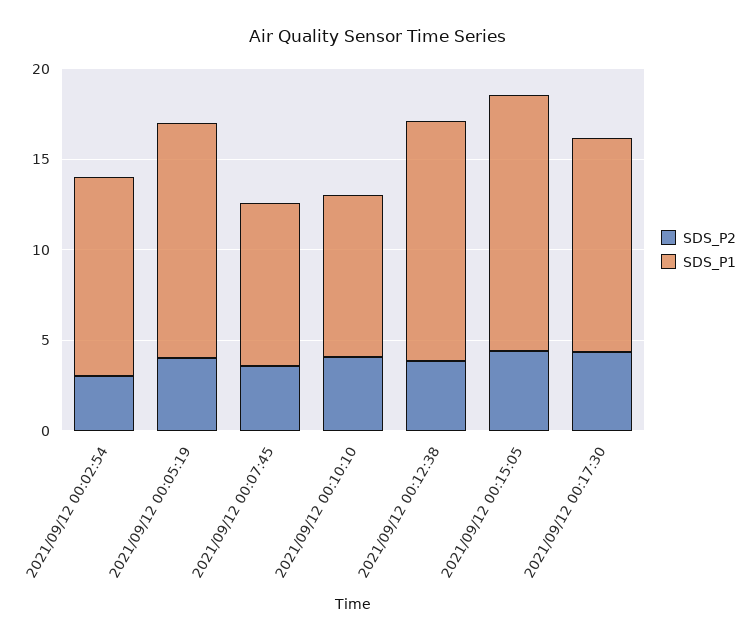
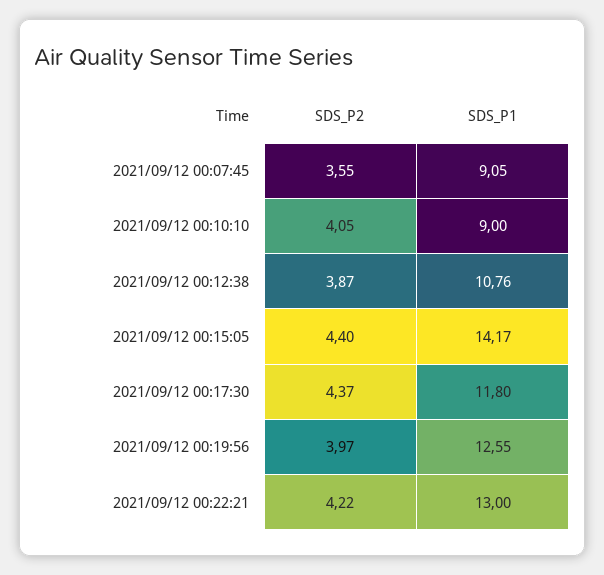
SDS_P2, 2021/09/12 00:02:54: 3 -> none
SDS_P1, 2021/09/12 00:02:54: 11 -> none
SDS_P2, 2021/09/12 00:05:19: 4 -> none
SDS_P1, 2021/09/12 00:05:19: 13 -> none
SDS_P1, 2021/09/12 00:12:38: 13 -> 10.76
SDS_P2, 2021/09/12 00:19:56: none -> 3.97
SDS_P1, 2021/09/12 00:19:56: none -> 12.55
SDS_P2, 2021/09/12 00:22:21: none -> 4.22
SDS_P1, 2021/09/12 00:22:21: none -> 13

